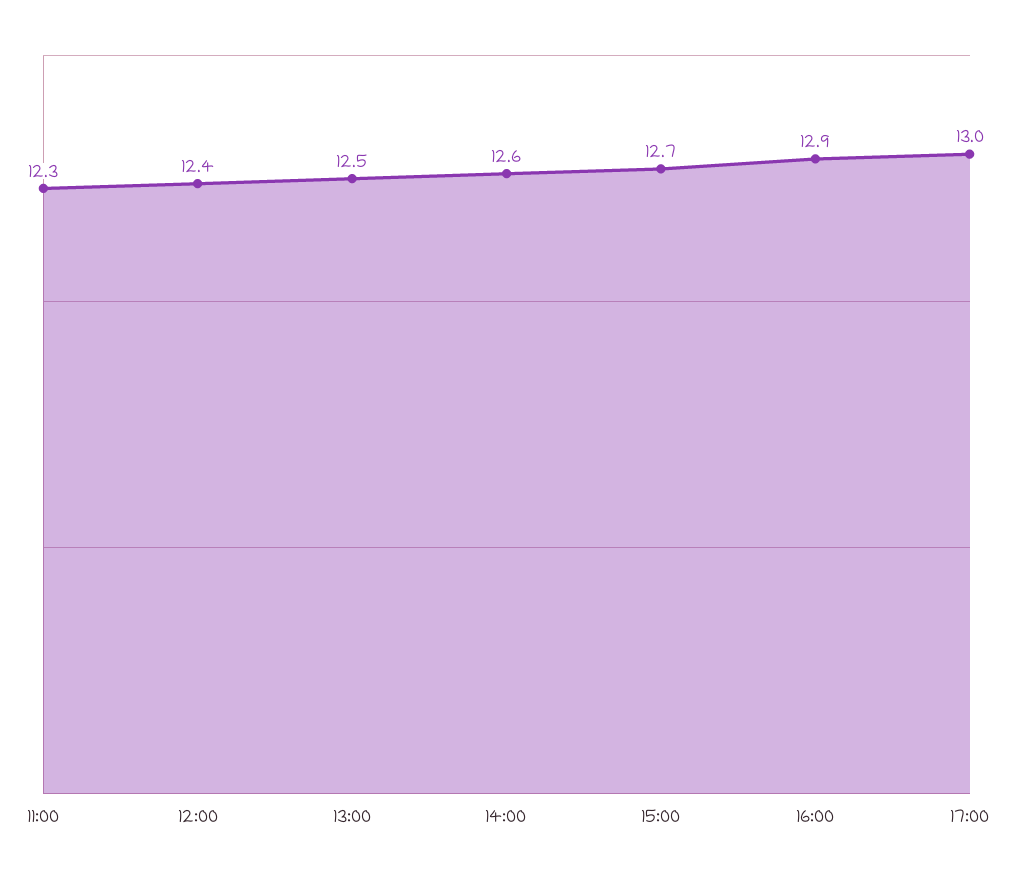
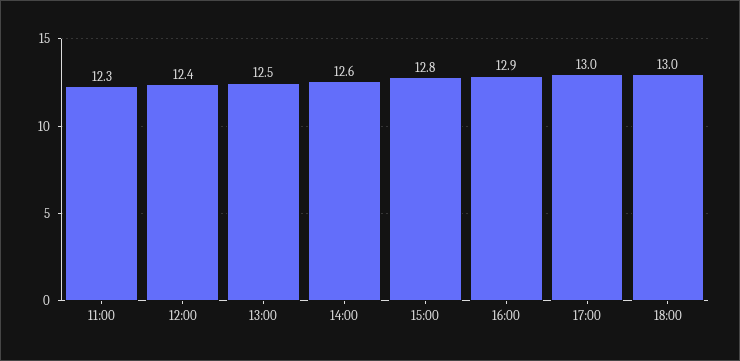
15:00: 12.7 -> 12.8
18:00: none -> 13

